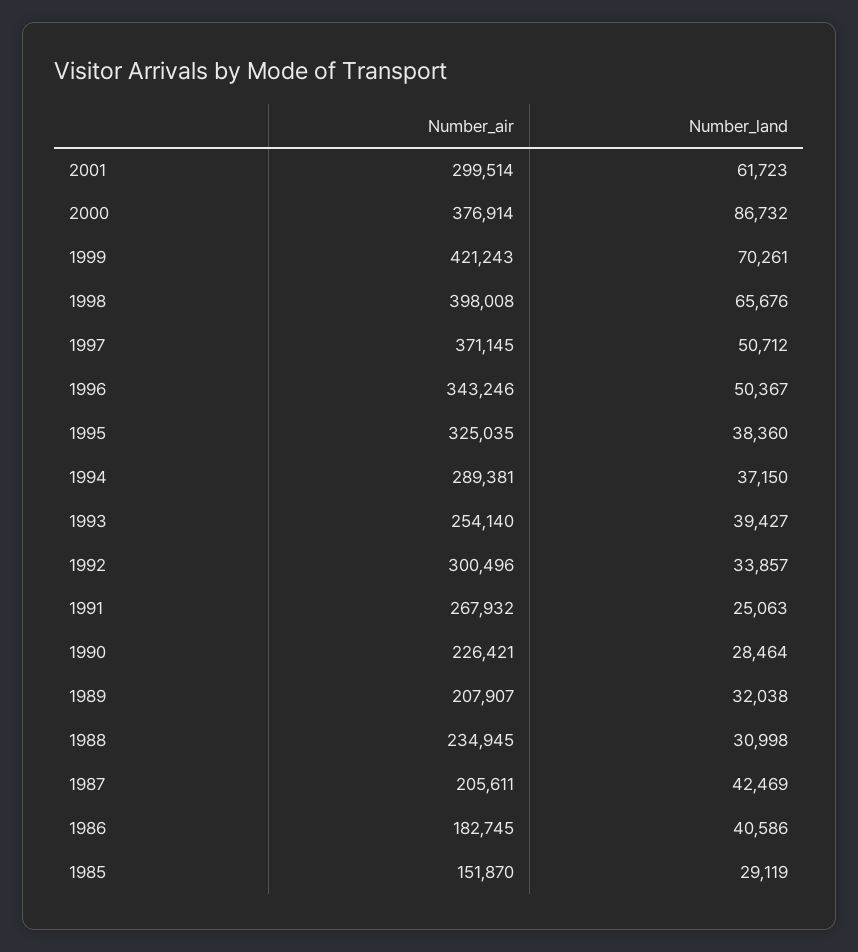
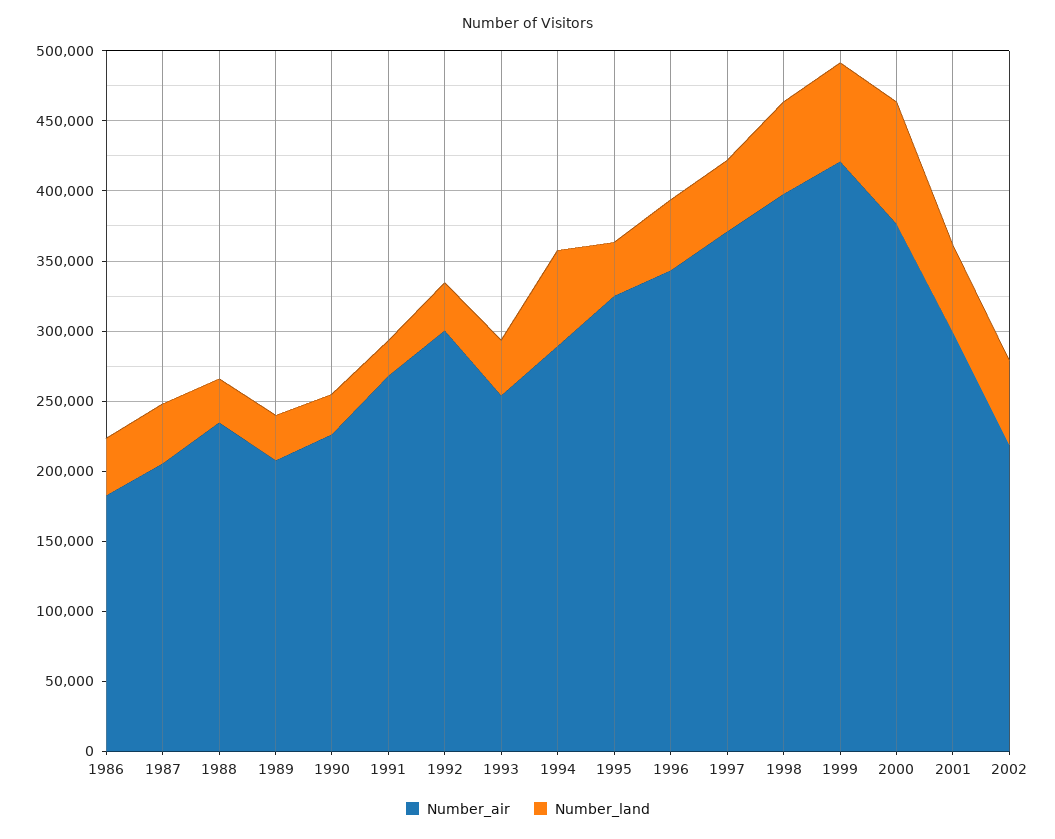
Number_land, 1994: 37150 -> 70000
Number_air, 1985: 151870 -> none
Number_land, 1985: 29119 -> none
Number_air, 2002: none -> 220000
Number_land, 2002: none -> 60000

